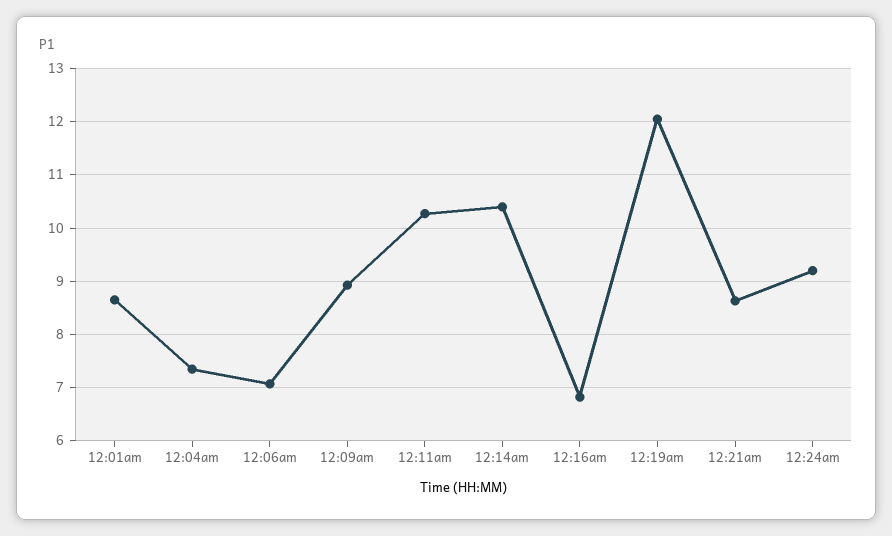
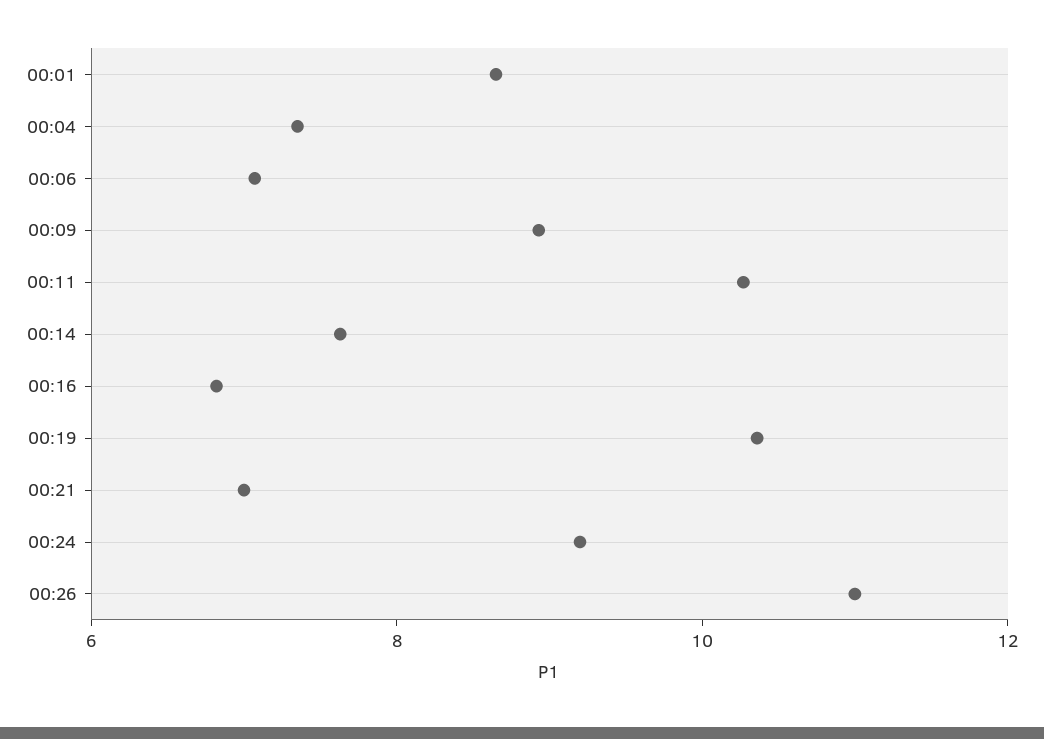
12:14am: 10.4 -> 7.5
12:19am: 12 -> 10.5
12:21am: 8.6 -> 7
00:26: none -> 11

